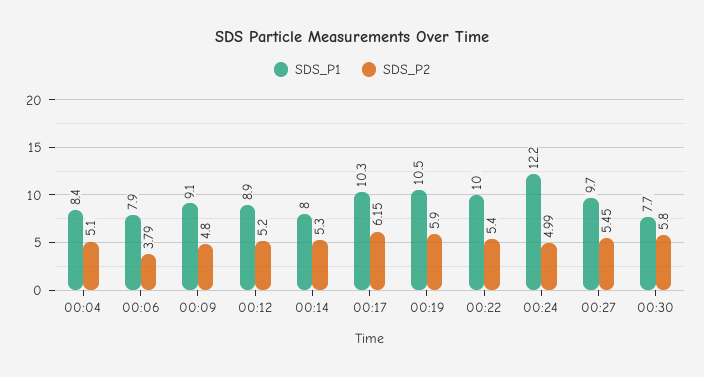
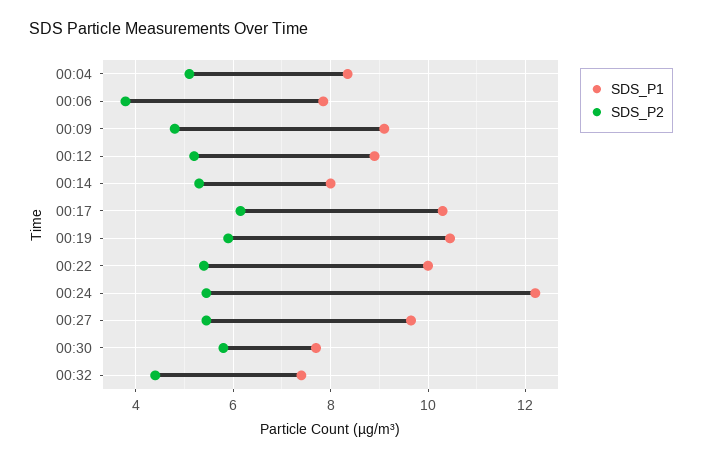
SDS_P2, 00:24: 4.99 -> 5.4
SDS_P1, 00:32: none -> 7.4
SDS_P2, 00:32: none -> 4.4

